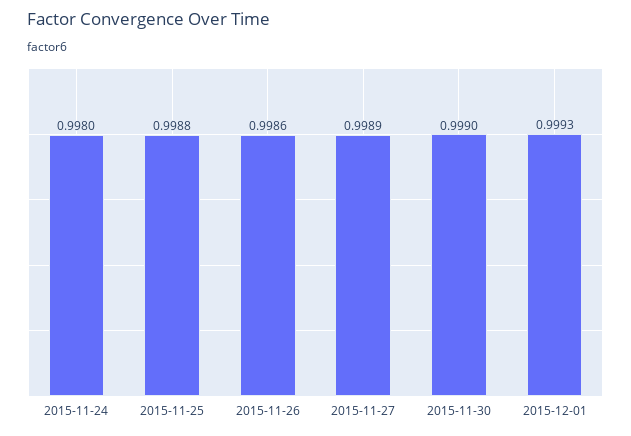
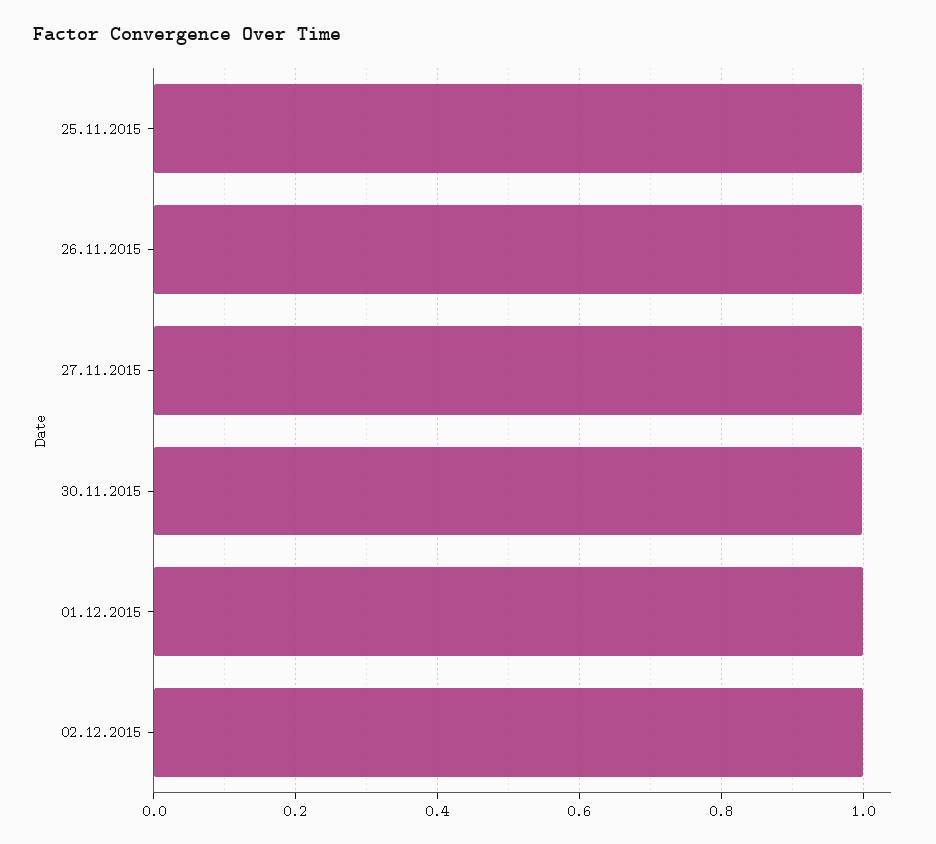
2015-11-24: 0.998 -> none
02.12.2015: none -> 1

